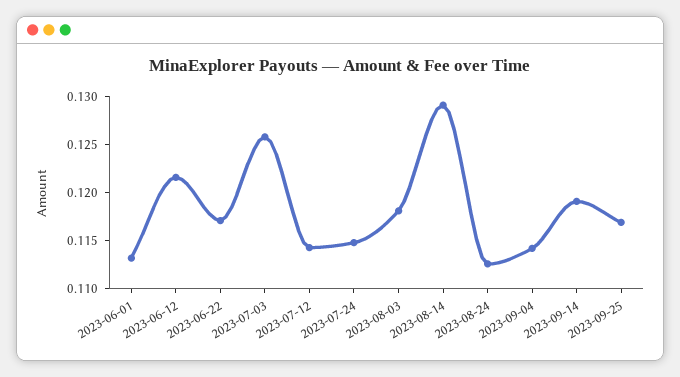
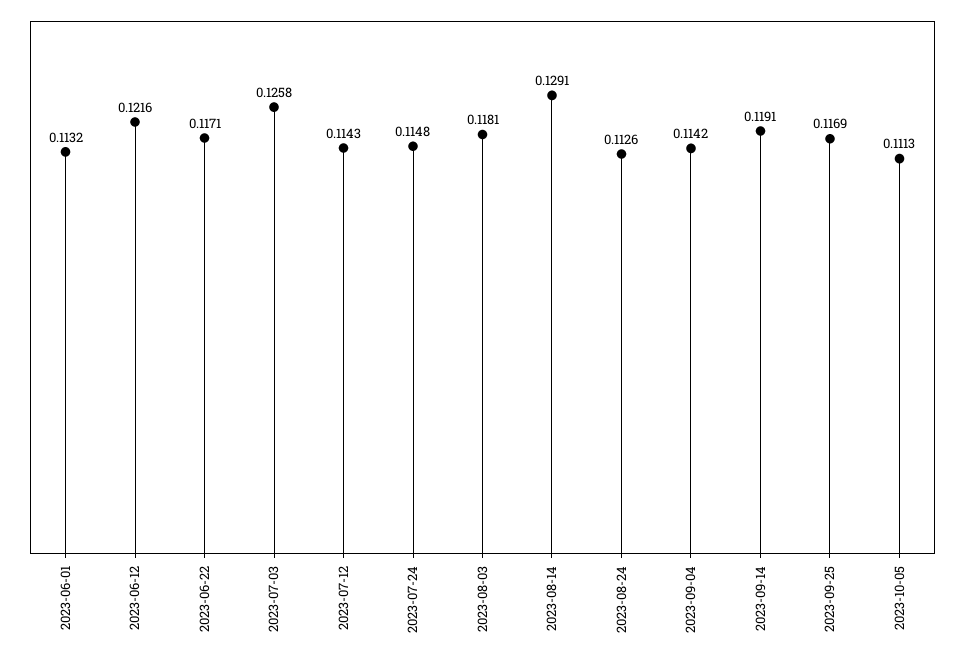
2023-10-05: none -> 0.1113

